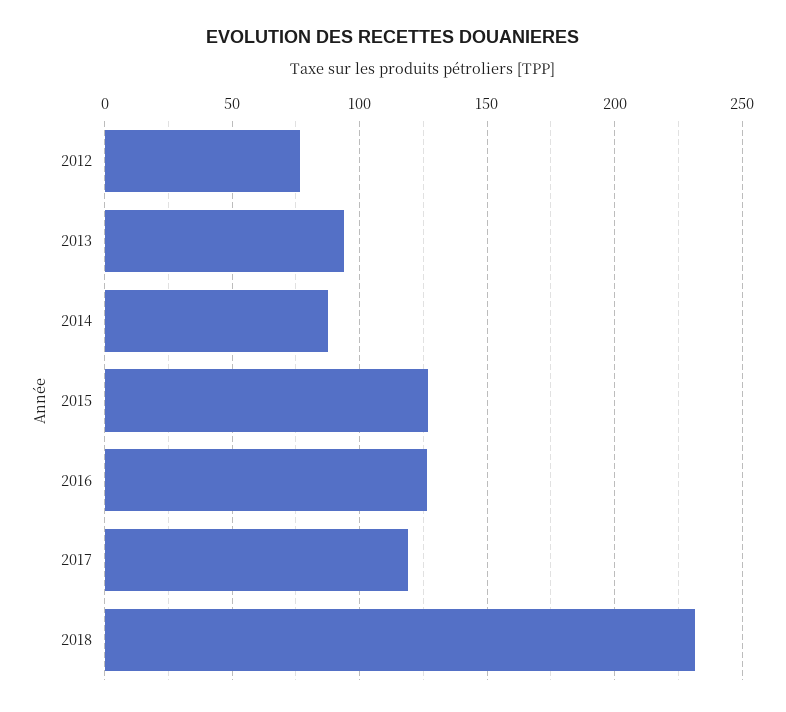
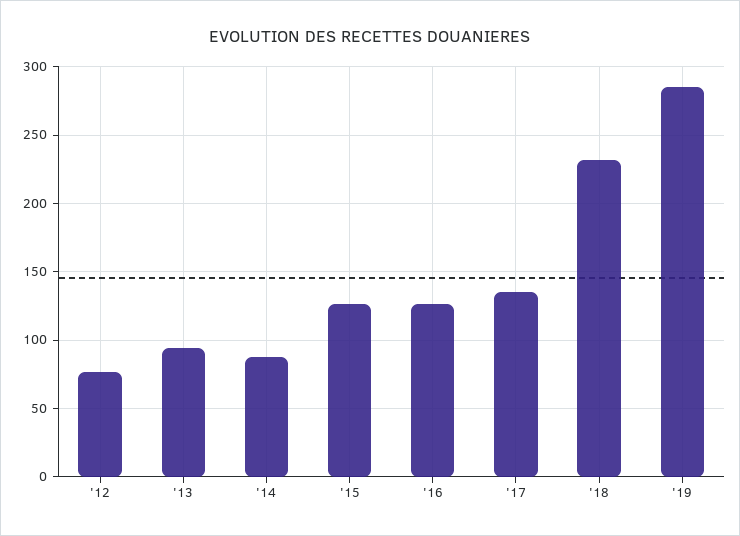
2017: 120 -> 135
'19: none -> 285

